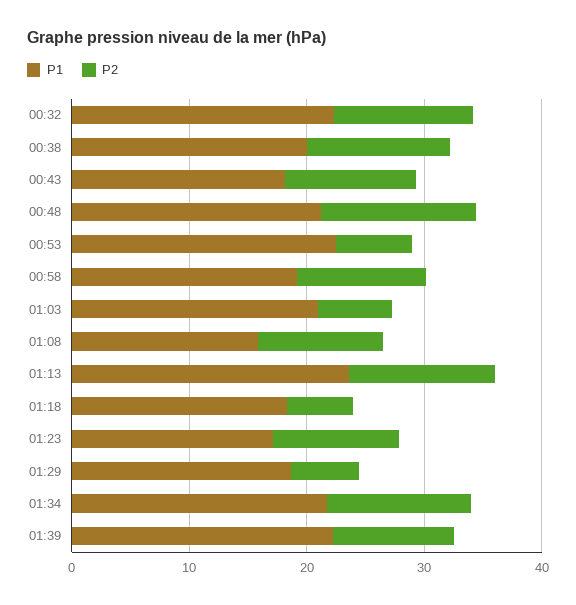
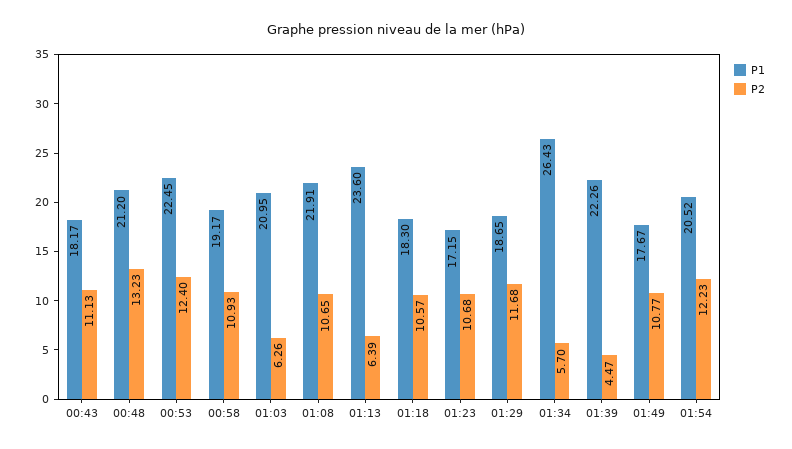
P1, 00:32: 22 -> none
P2, 00:32: 12 -> none
P1, 00:38: 20 -> none
P2, 00:38: 12 -> none
P2, 00:53: 6 -> 12.4
P1, 01:08: 16 -> 21.91
P2, 01:13: 12 -> 6.39
P2, 01:18: 6 -> 10.57
P2, 01:29: 6 -> 11.68
P1, 01:34: 22 -> 26.43
P2, 01:34: 12 -> 5.7
P2, 01:39: 10 -> 4.47
P1, 01:49: none -> 17.67
P2, 01:49: none -> 10.77
P1, 01:54: none -> 20.52
P2, 01:54: none -> 12.23

